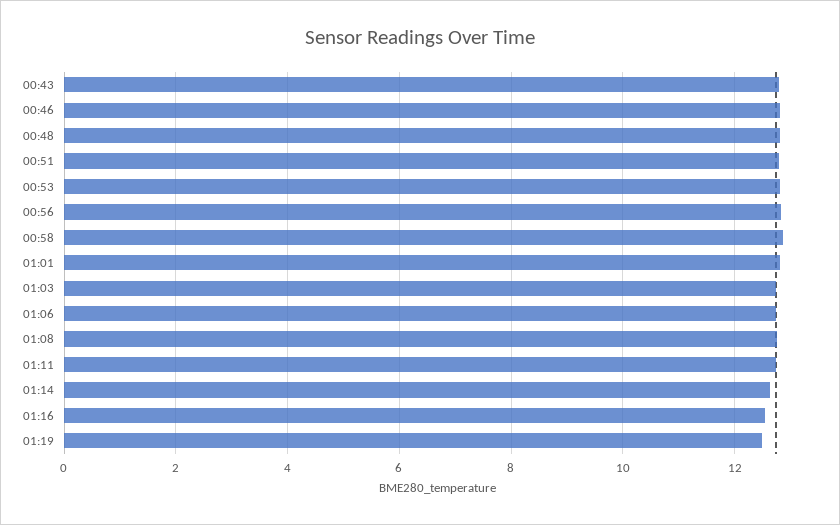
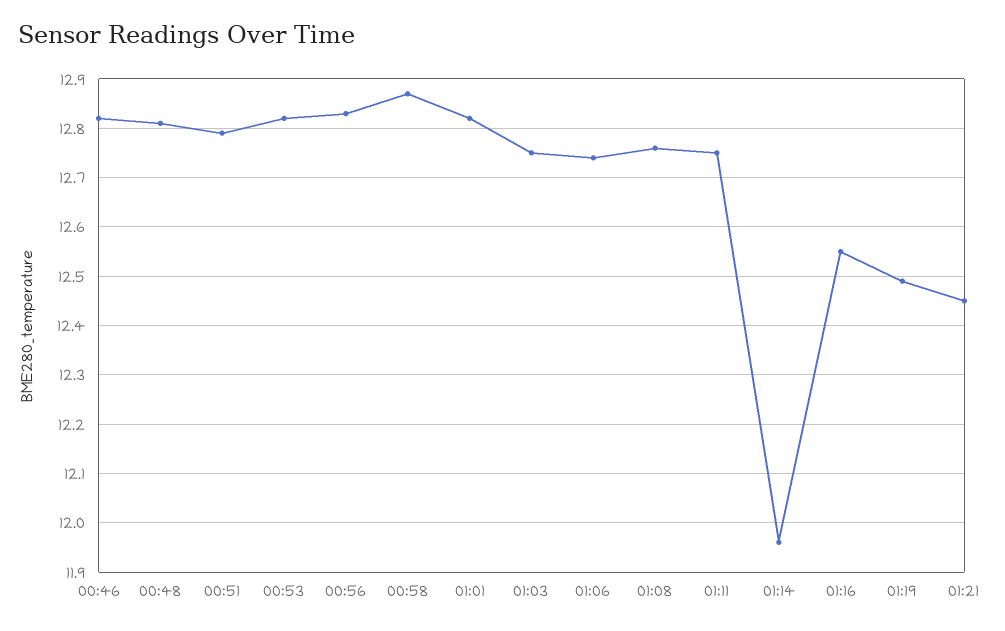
00:43: 12.8 -> none
01:14: 12.6 -> 11.95
01:21: none -> 12.45

